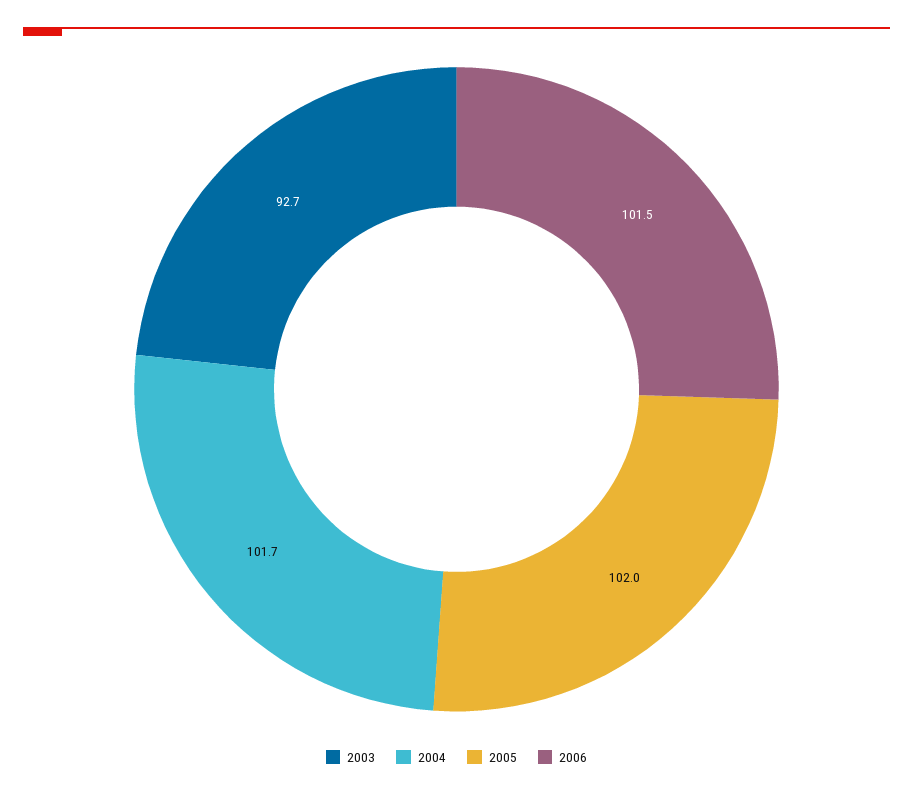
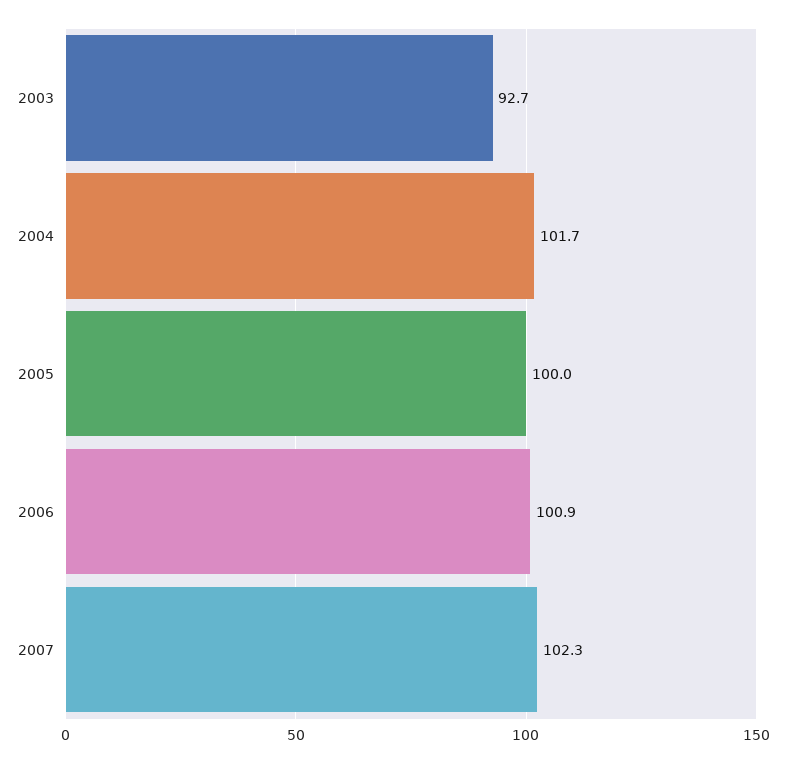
2005: 102 -> 100
2006: 101.5 -> 100.9
2007: none -> 102.3

